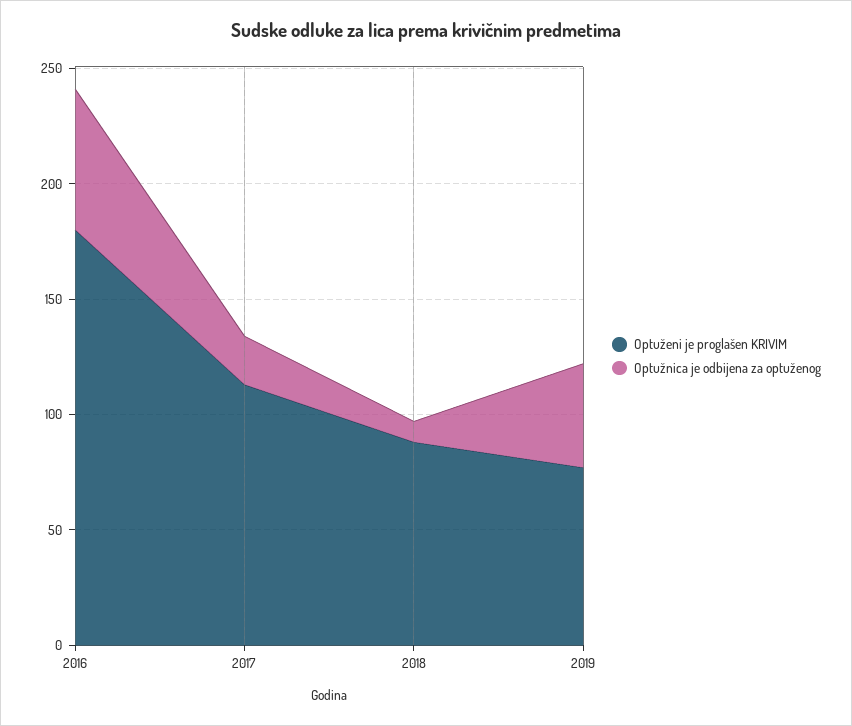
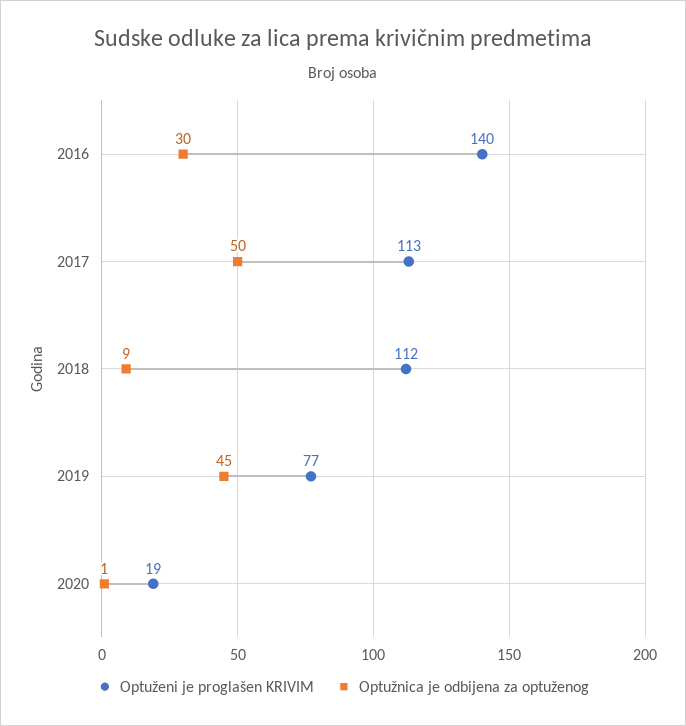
Optuženi je proglašen KRIVIM, 2016: 180 -> 140
Optužnica je odbijena za optuženog, 2016: 60 -> 30
Optužnica je odbijena za optuženog, 2017: 20 -> 50
Optuženi je proglašen KRIVIM, 2018: 90 -> 112
Optuženi je proglašen KRIVIM, 2020: none -> 19
Optužnica je odbijena za optuženog, 2020: none -> 1

